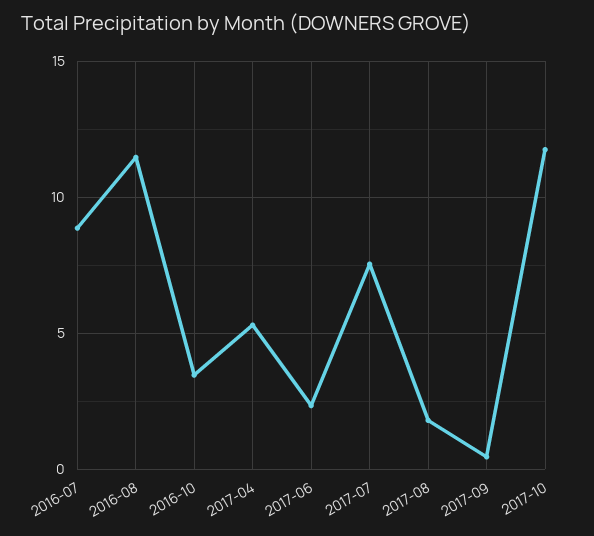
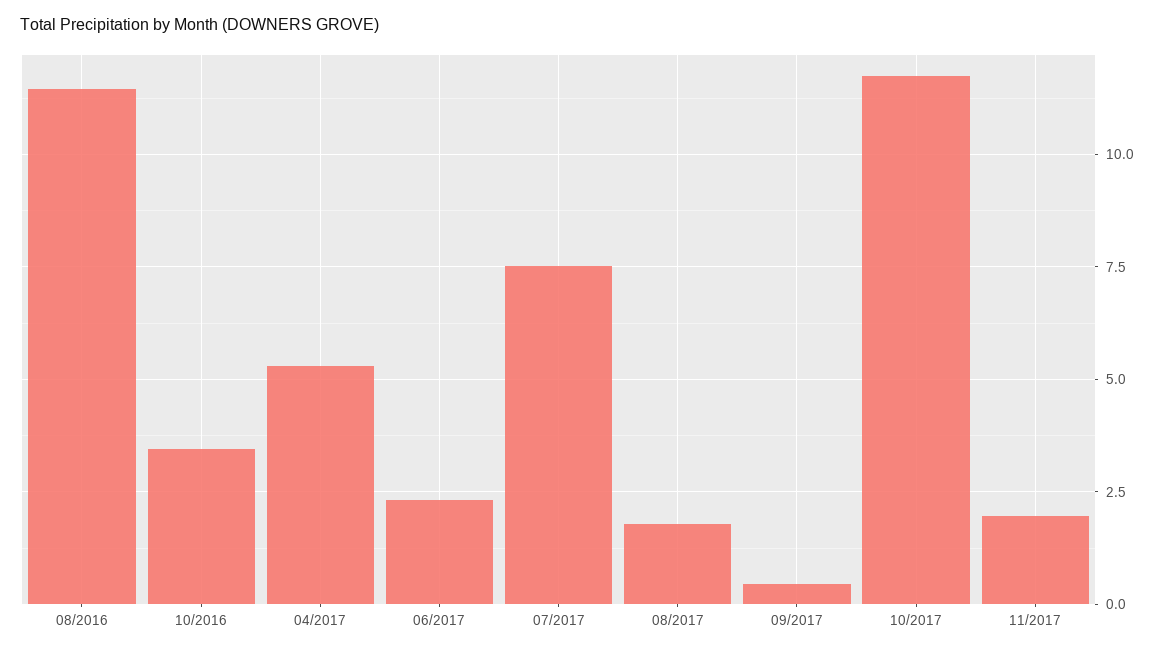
2016-07: 9 -> none
11/2017: none -> 2

